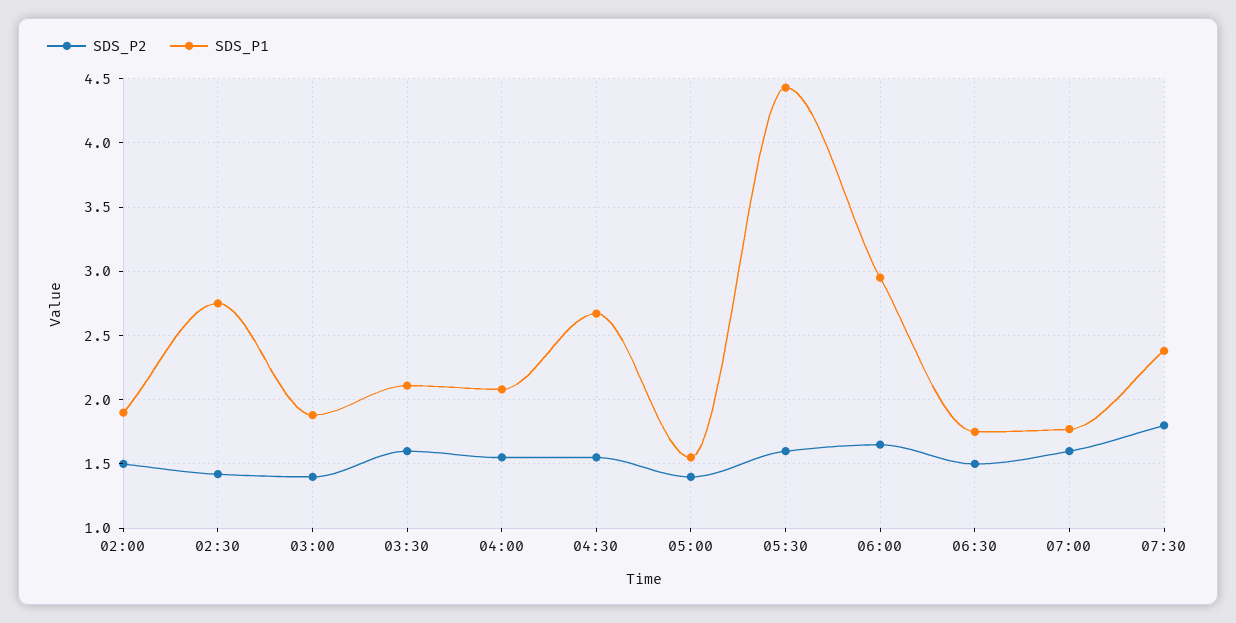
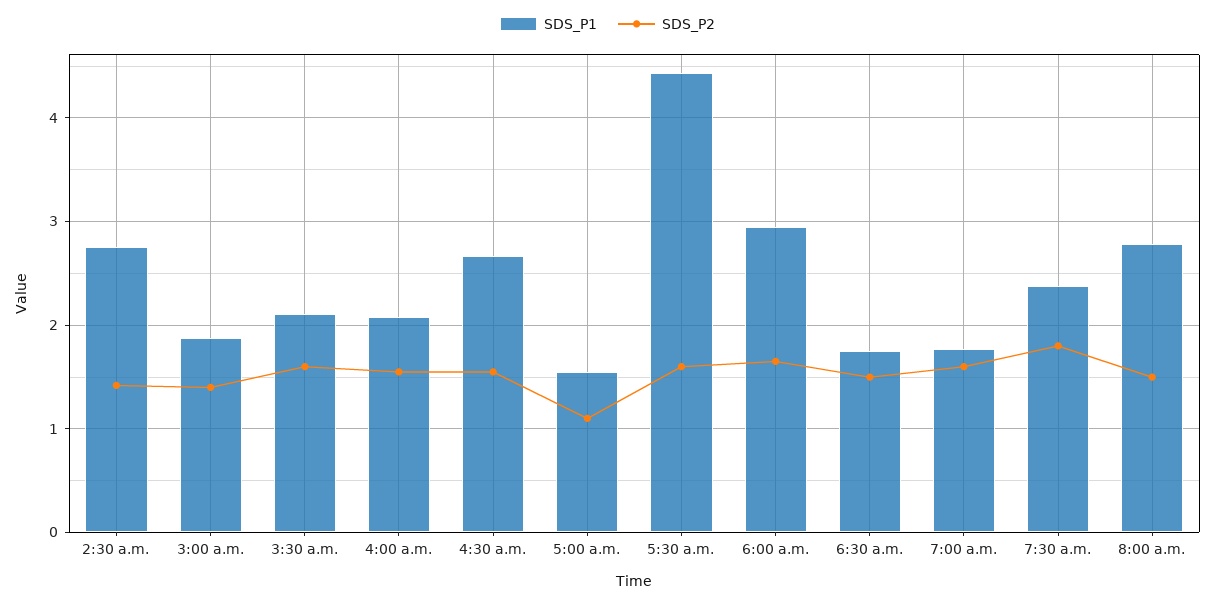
SDS_P2, 02:00: 1.5 -> none
SDS_P1, 02:00: 1.9 -> none
SDS_P2, 05:00: 1.4 -> 1.1
SDS_P1, 8:00 a.m.: none -> 2.8
SDS_P2, 8:00 a.m.: none -> 1.5

